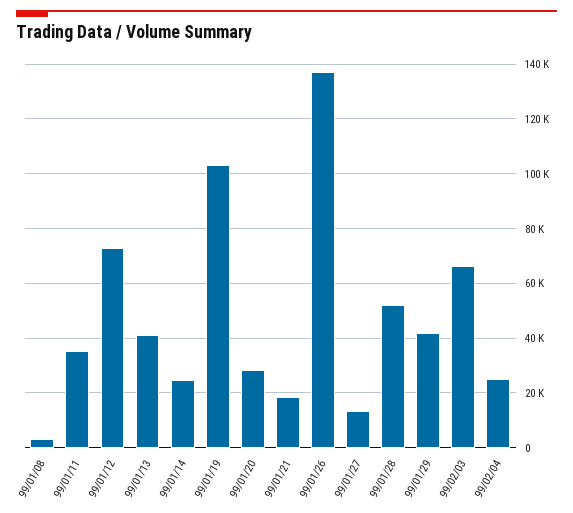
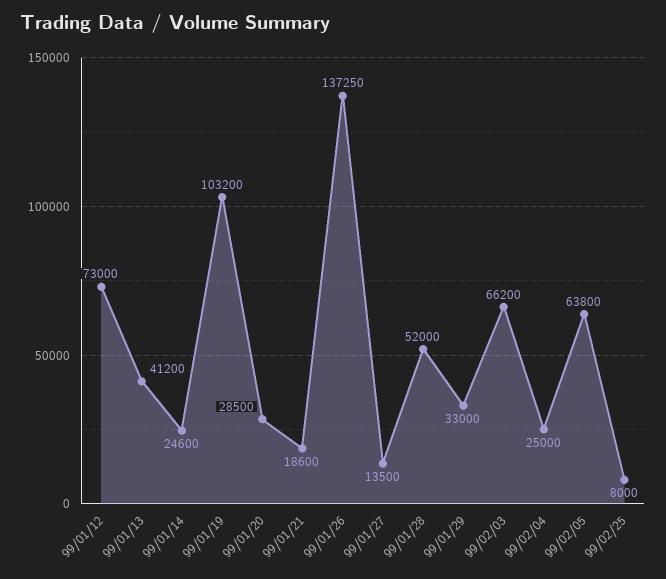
99/01/08: 2500 -> none
99/01/11: 35000 -> none
99/01/29: 42500 -> 33000
99/02/05: none -> 63800
99/02/25: none -> 8000

